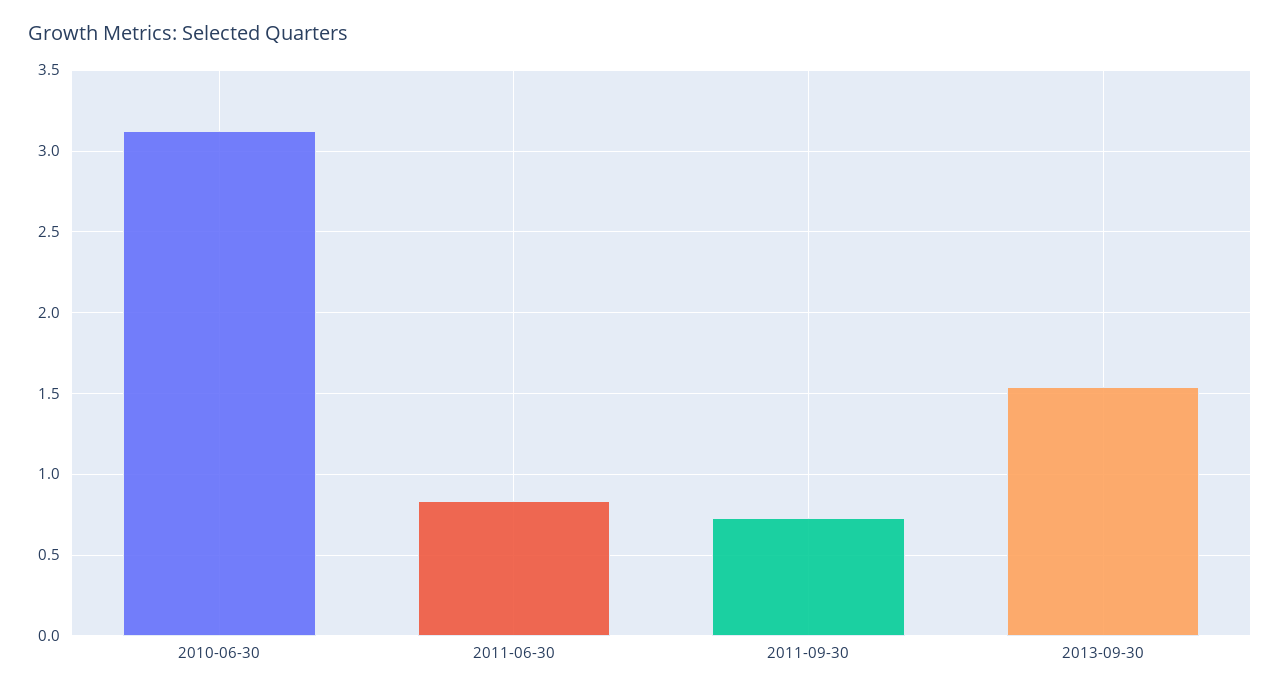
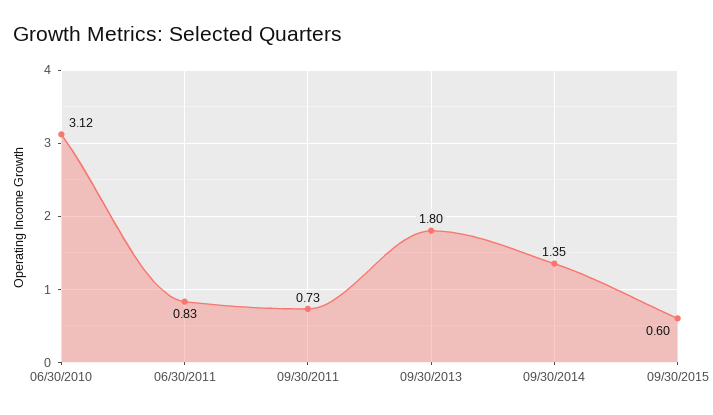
2013-09-30: 1.55 -> 1.8
09/30/2014: none -> 1.35
09/30/2015: none -> 0.6

